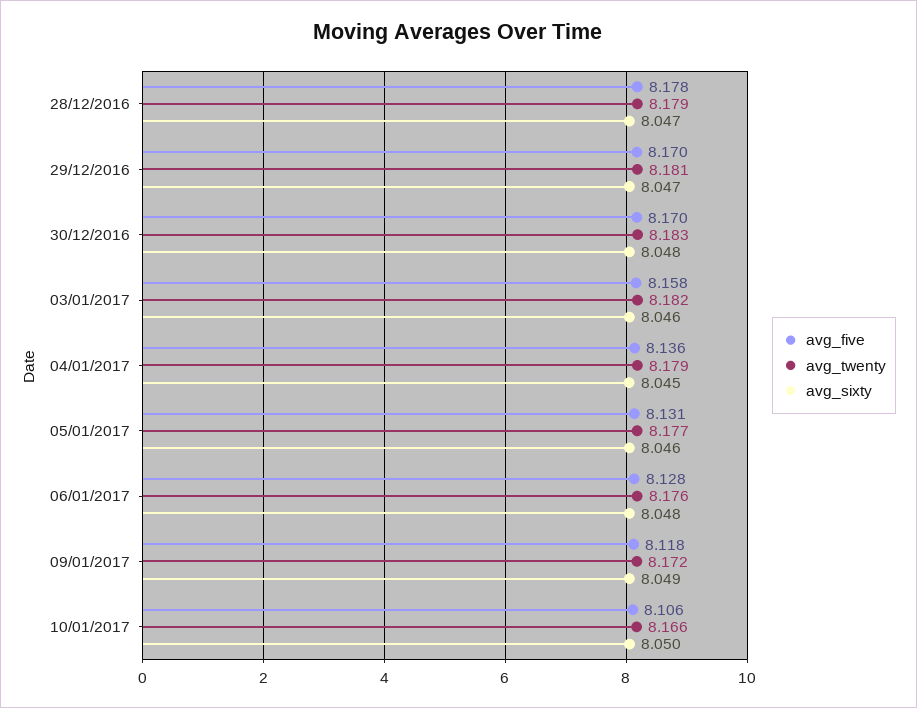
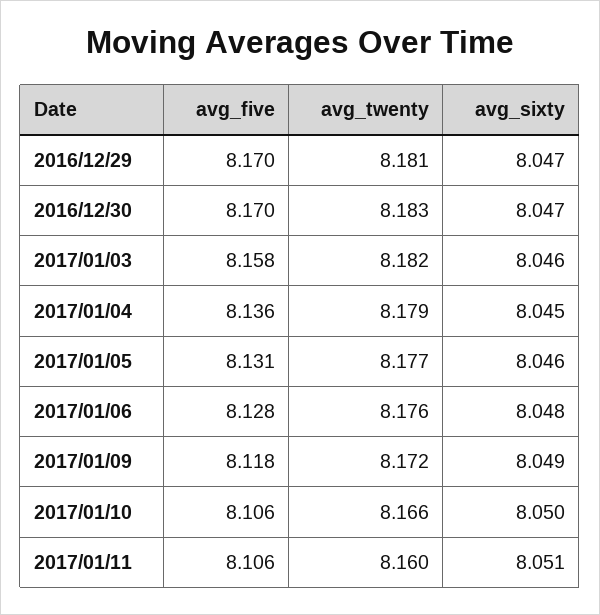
avg_five, 28/12/2016: 8.178 -> none
avg_twenty, 28/12/2016: 8.179 -> none
avg_sixty, 28/12/2016: 8.047 -> none
avg_sixty, 30/12/2016: 8.048 -> 8.047
avg_five, 2017/01/11: none -> 8.106
avg_twenty, 2017/01/11: none -> 8.16
avg_sixty, 2017/01/11: none -> 8.051

